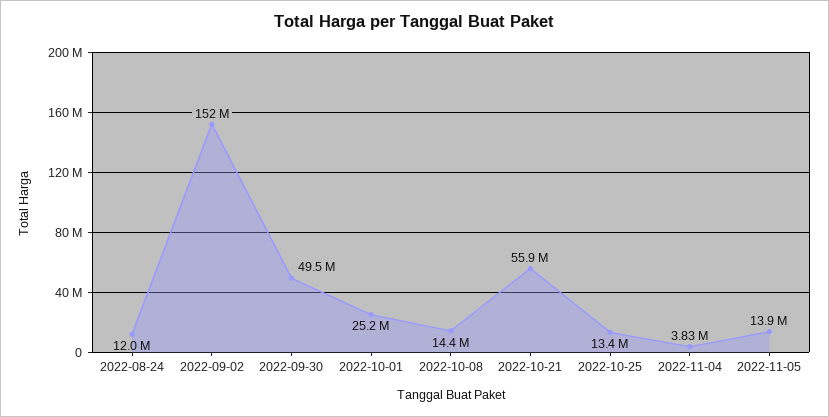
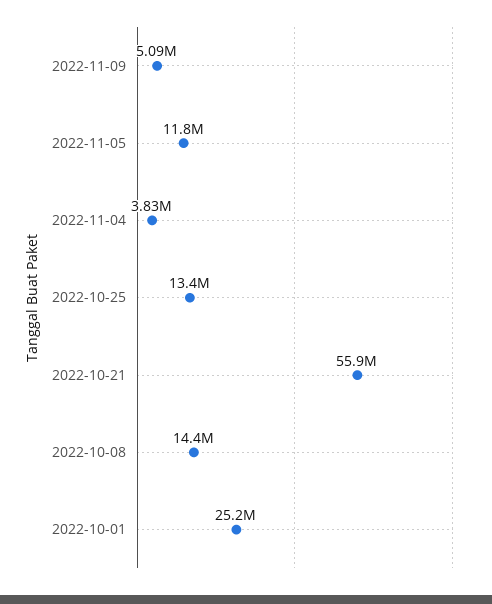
2022-08-24: 12000000 -> none
2022-09-02: 152000000 -> none
2022-09-30: 49500000 -> none
2022-11-05: 13900000 -> 11800000
2022-11-09: none -> 5090000

